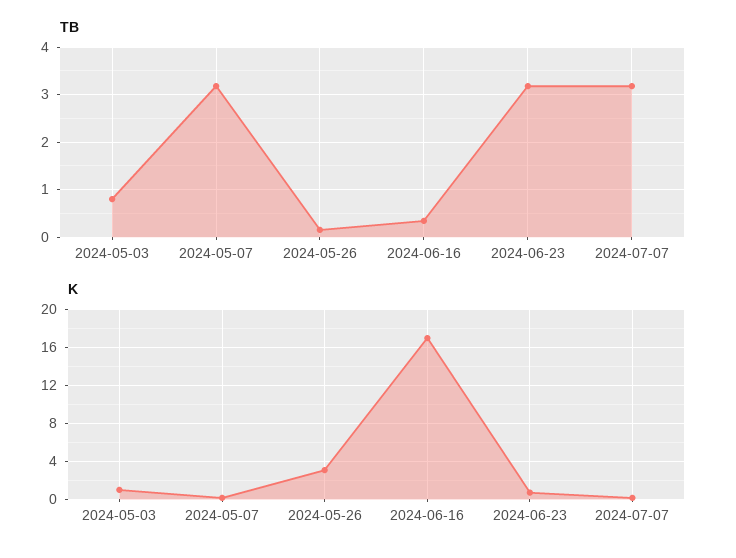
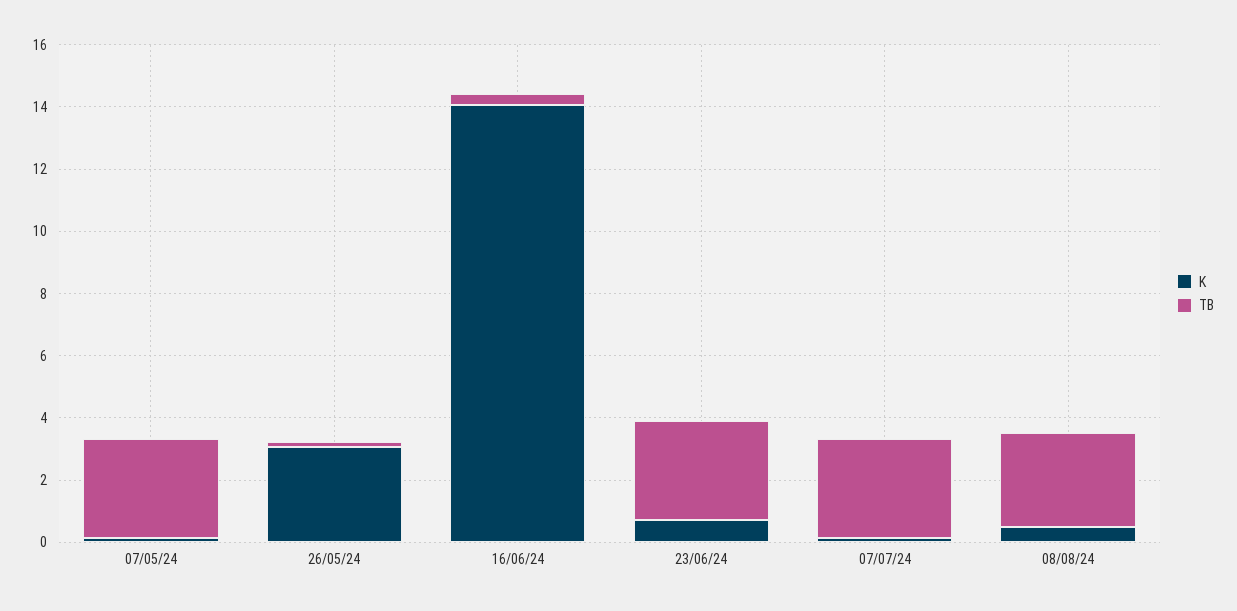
TB, 2024-05-03: 0.8 -> none
K, 2024-05-03: 1 -> none
K, 2024-06-16: 17 -> 14
K, 08/08/24: none -> 0.5
TB, 08/08/24: none -> 3

